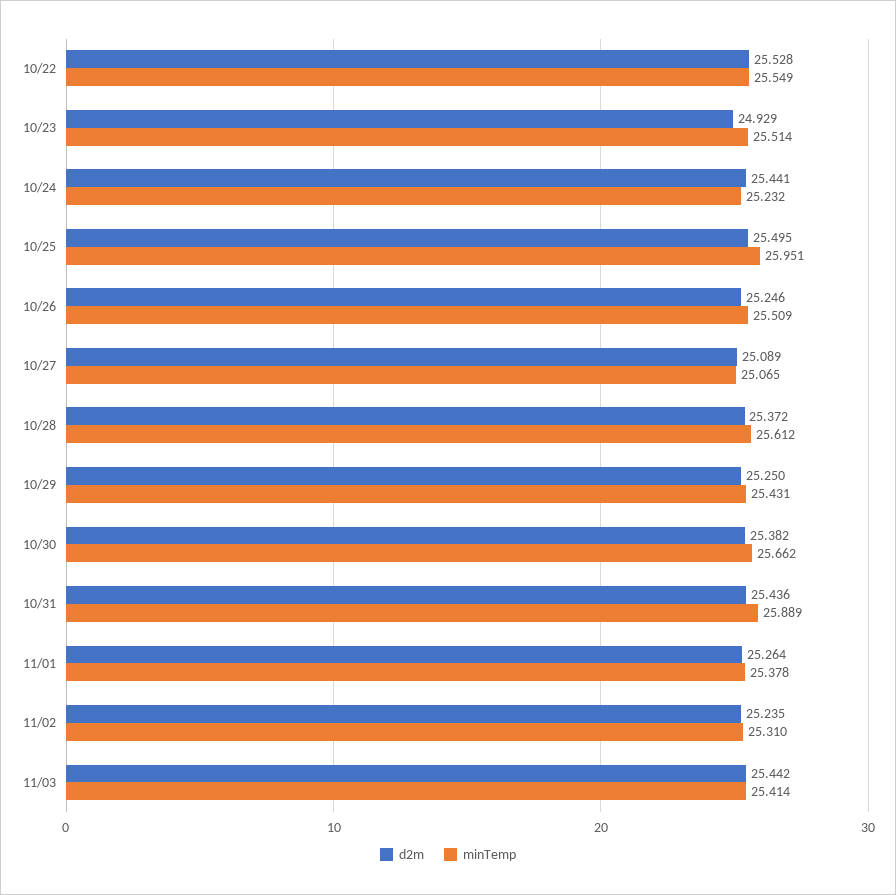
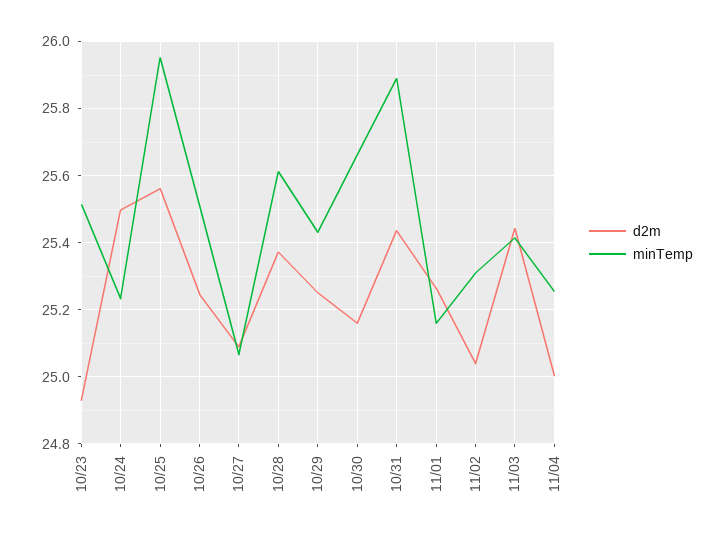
d2m, 10/22: 25.528 -> none
minTemp, 10/22: 25.549 -> none
d2m, 10/24: 25.441 -> 25.5
d2m, 10/25: 25.495 -> 25.56
d2m, 10/30: 25.382 -> 25.16
minTemp, 11/01: 25.378 -> 25.16
d2m, 11/02: 25.235 -> 25.04
d2m, 11/04: none -> 25
minTemp, 11/04: none -> 25.26

